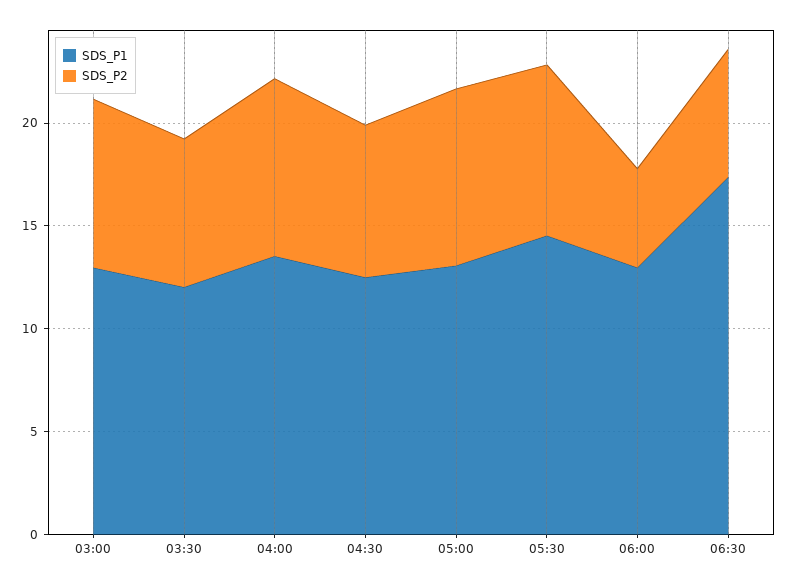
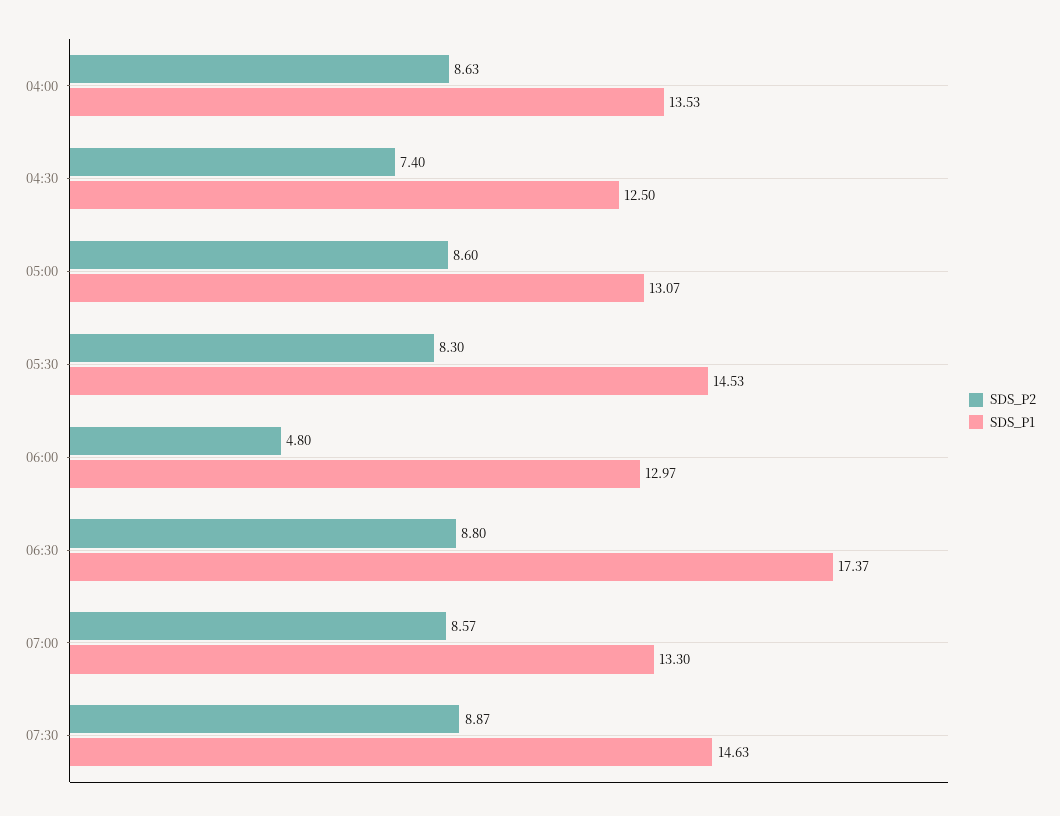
SDS_P1, 03:00: 13 -> none
SDS_P2, 03:00: 8 -> none
SDS_P1, 03:30: 12 -> none
SDS_P2, 03:30: 7 -> none
SDS_P2, 06:30: 6 -> 8.8
SDS_P2, 07:00: none -> 8.57
SDS_P1, 07:00: none -> 13.3
SDS_P2, 07:30: none -> 8.87
SDS_P1, 07:30: none -> 14.63

